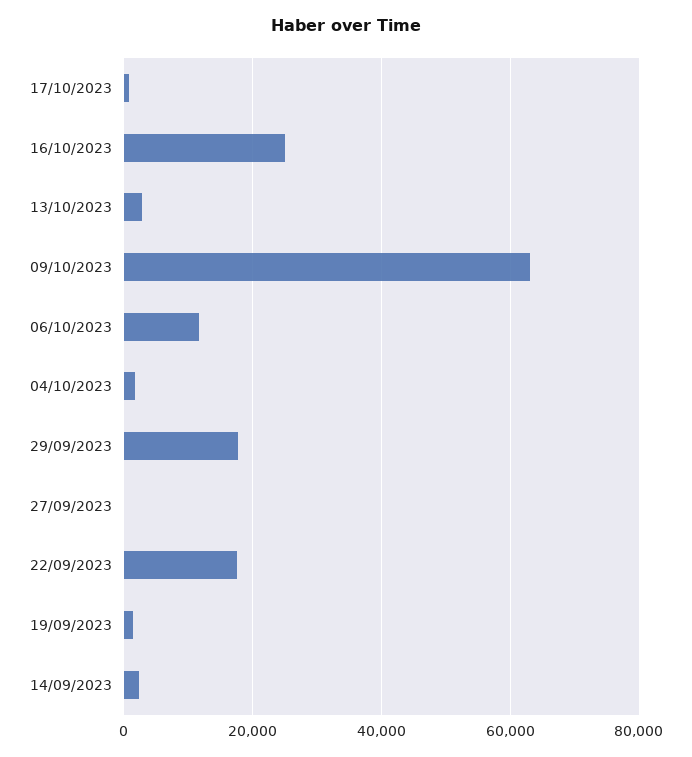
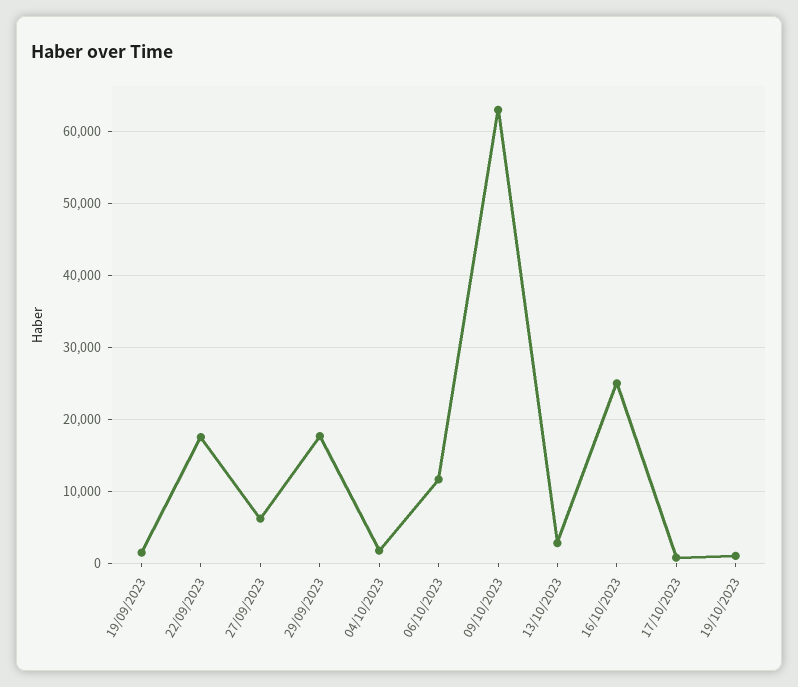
27/09/2023: 0 -> 6000
14/09/2023: 2000 -> none
19/10/2023: none -> 1000

